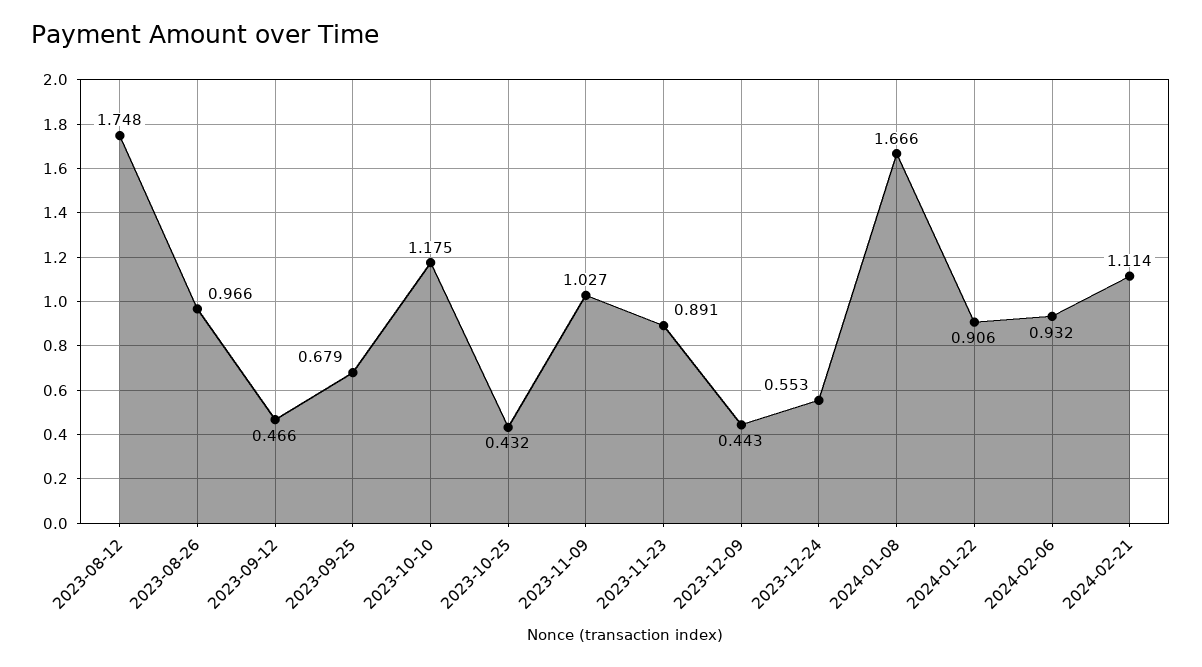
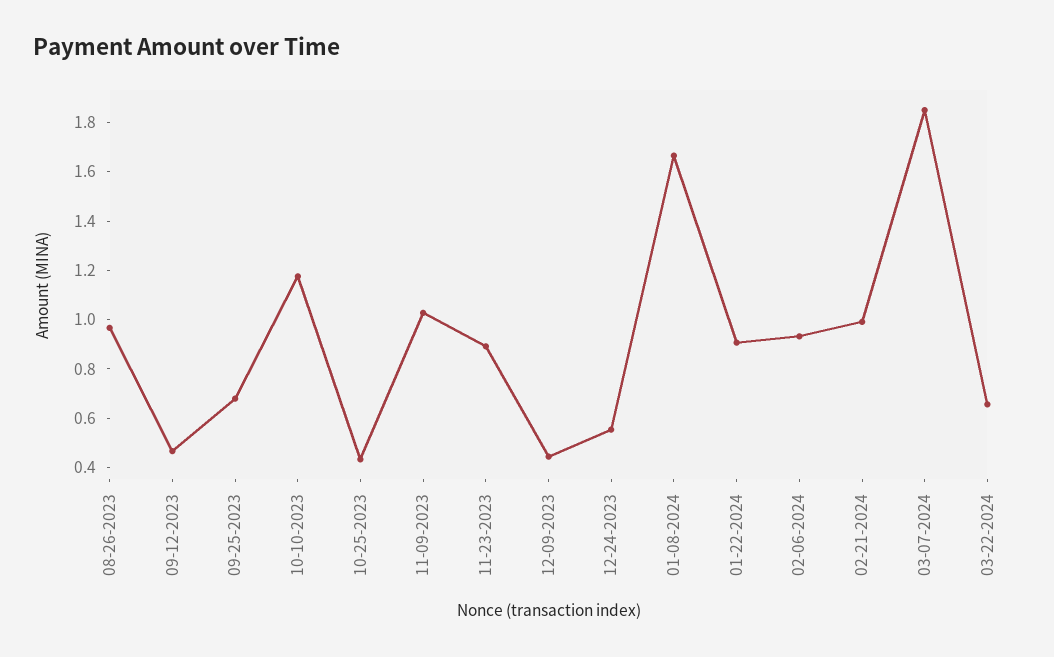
2023-08-12: 1.748 -> none
2024-02-21: 1.114 -> 1
03-07-2024: none -> 1.85
03-22-2024: none -> 0.65

